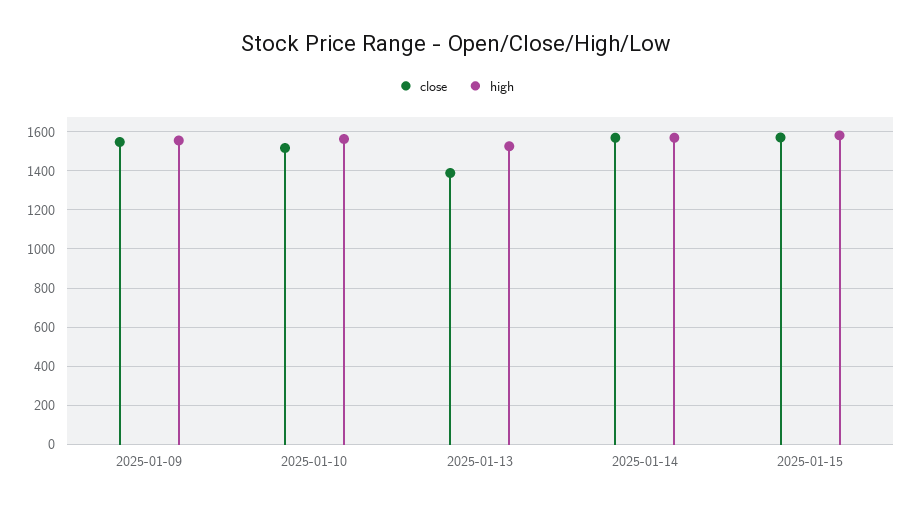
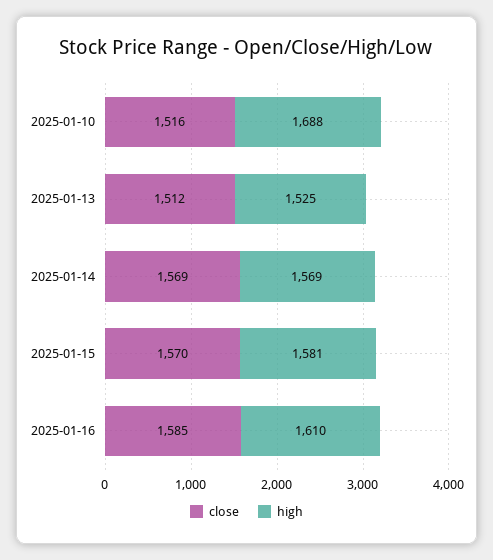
close, 2025-01-09: 1550 -> none
high, 2025-01-09: 1550 -> none
high, 2025-01-10: 1550 -> 1688
close, 2025-01-13: 1400 -> 1512
close, 2025-01-16: none -> 1585
high, 2025-01-16: none -> 1610

